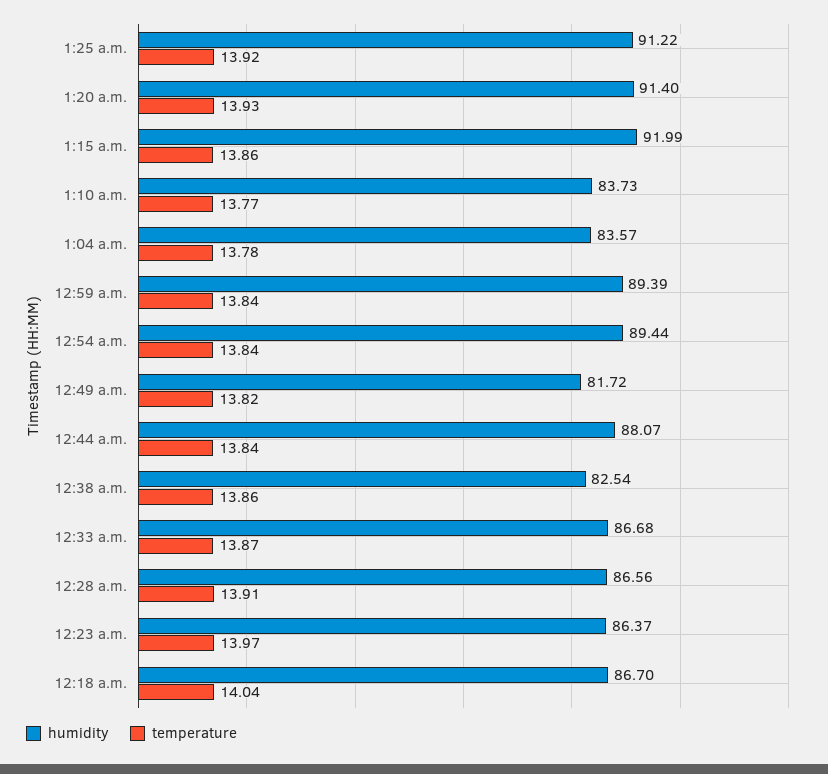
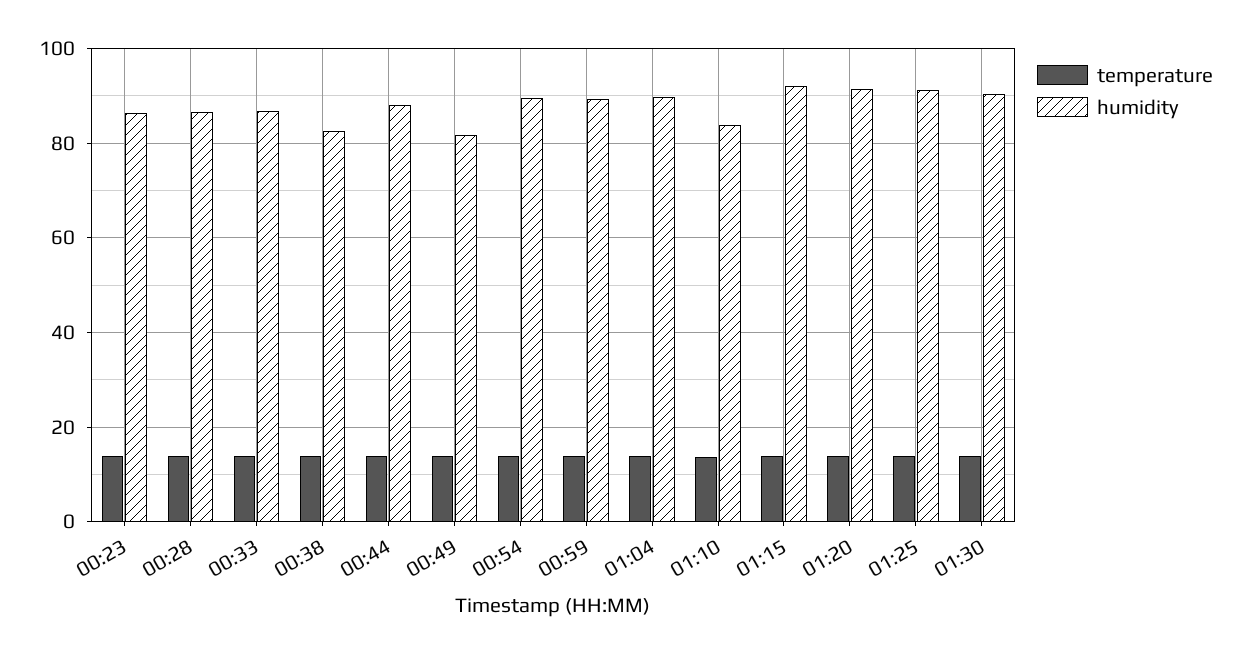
humidity, 1:04 a.m.: 83.57 -> 90
humidity, 12:18 a.m.: 86.7 -> none
temperature, 12:18 a.m.: 14.04 -> none
temperature, 01:30: none -> 14
humidity, 01:30: none -> 90

